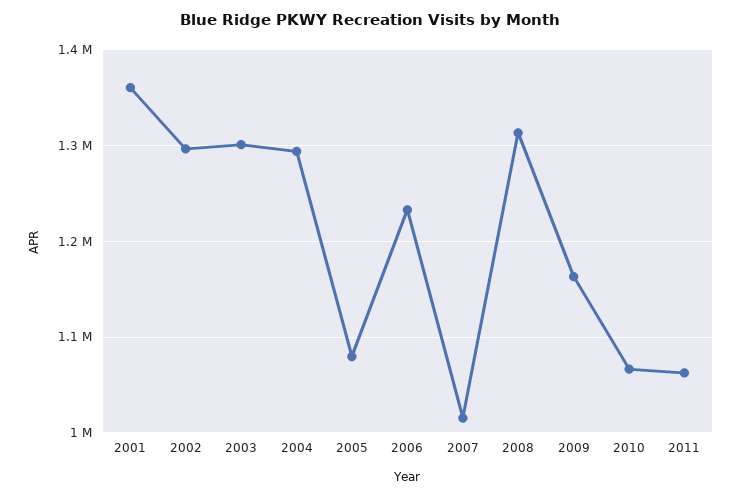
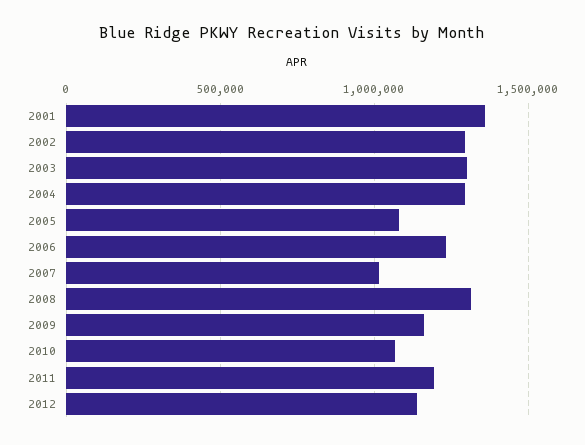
2011: 1060000 -> 1200000
2012: none -> 1150000

